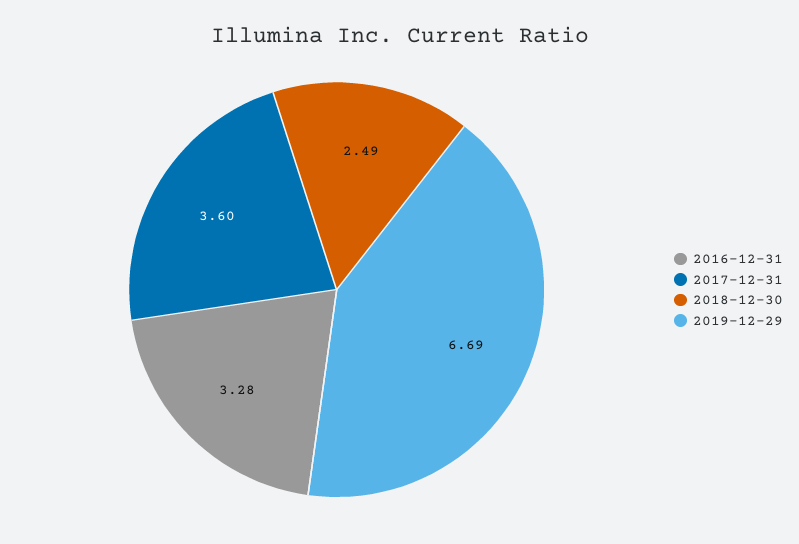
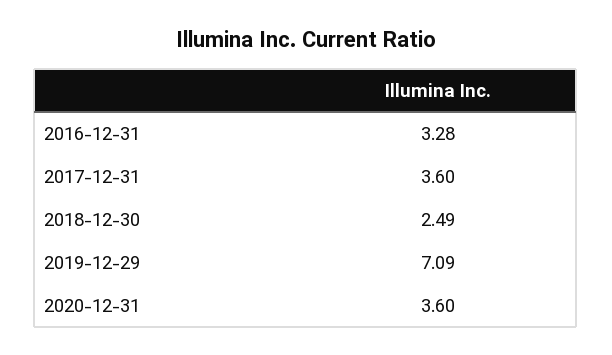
2019-12-29: 6.69 -> 7.09
2020-12-31: none -> 3.6

